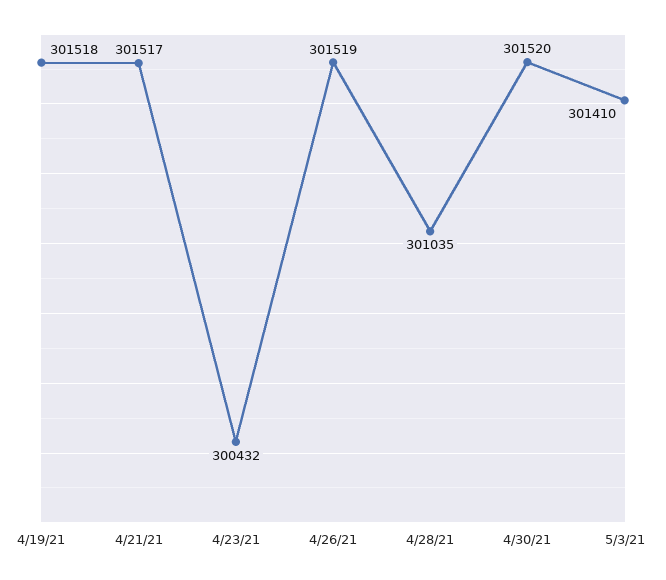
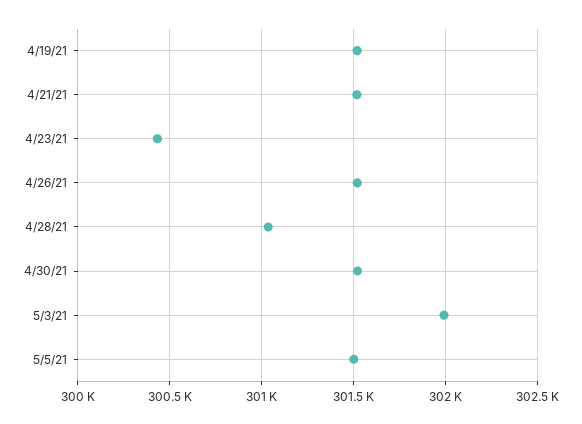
5/3/21: 301410 -> 302000
5/5/21: none -> 301500

